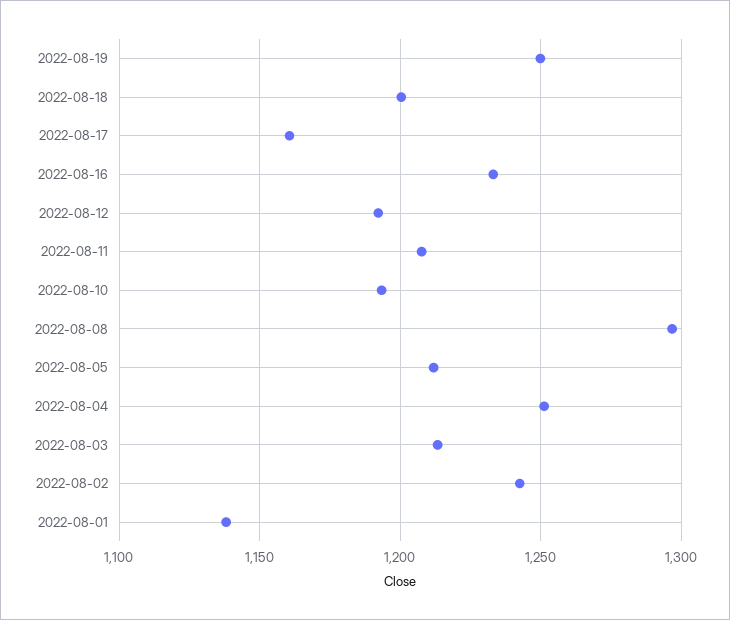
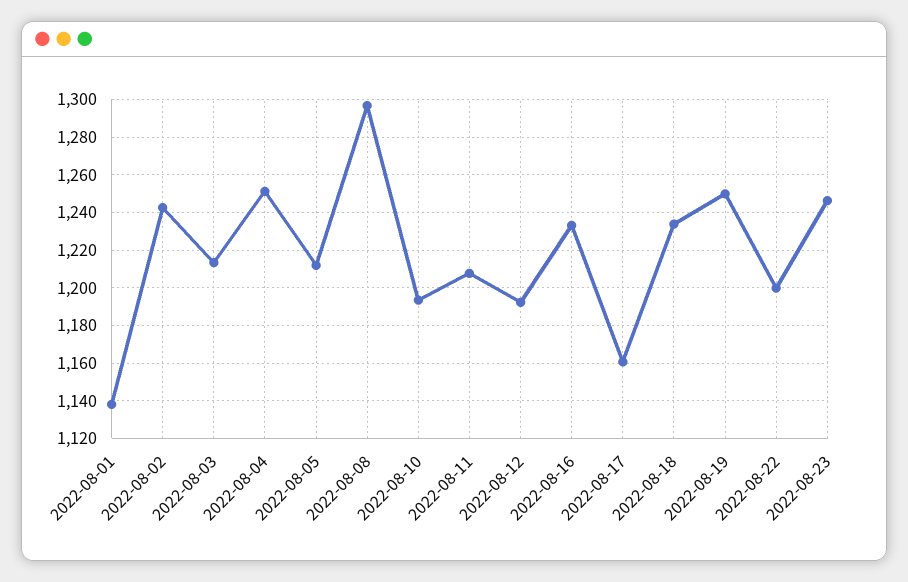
2022-08-18: 1200 -> 1235
2022-08-22: none -> 1200
2022-08-23: none -> 1245

